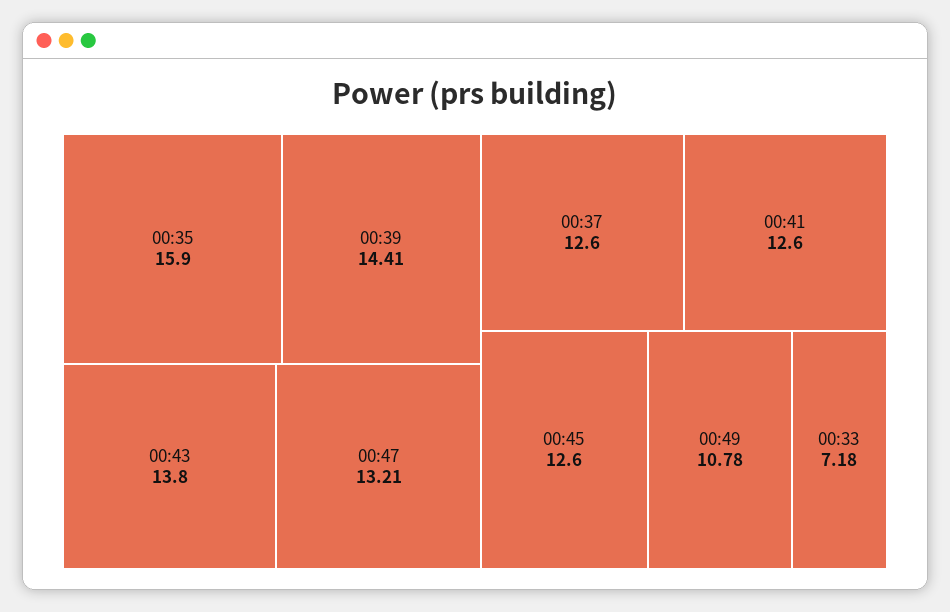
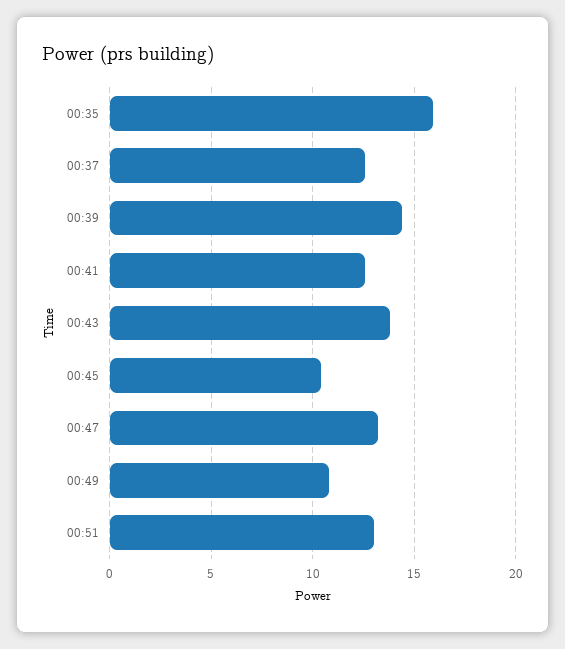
00:45: 12.6 -> 10.5
00:33: 7.18 -> none
00:51: none -> 13

